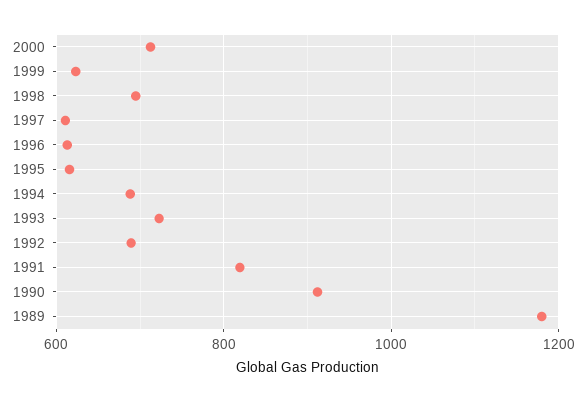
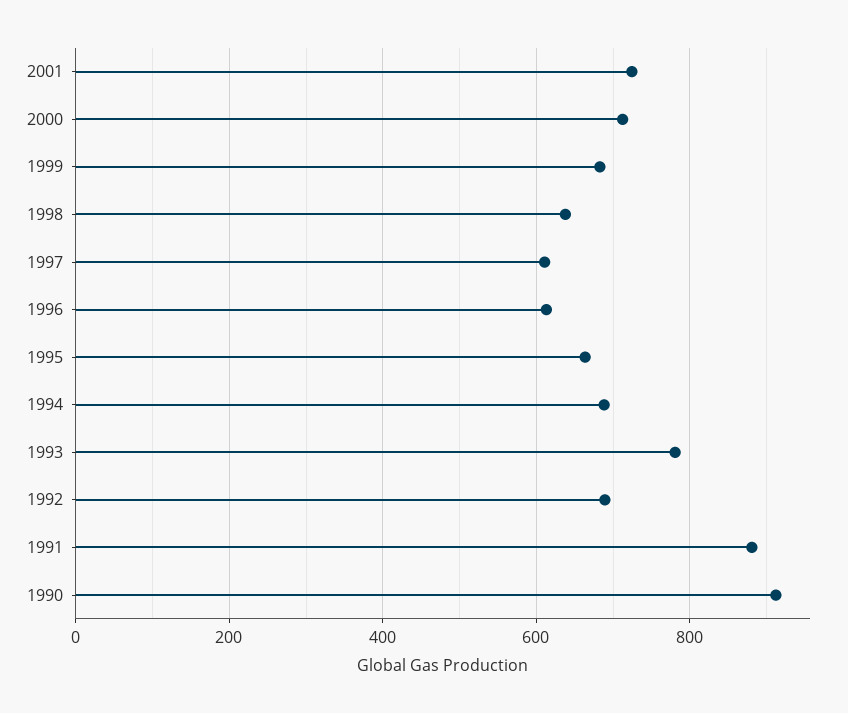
1999: 620 -> 680
1998: 700 -> 640
1995: 620 -> 660
1993: 720 -> 780
1991: 820 -> 880
1989: 1180 -> none
2001: none -> 720

